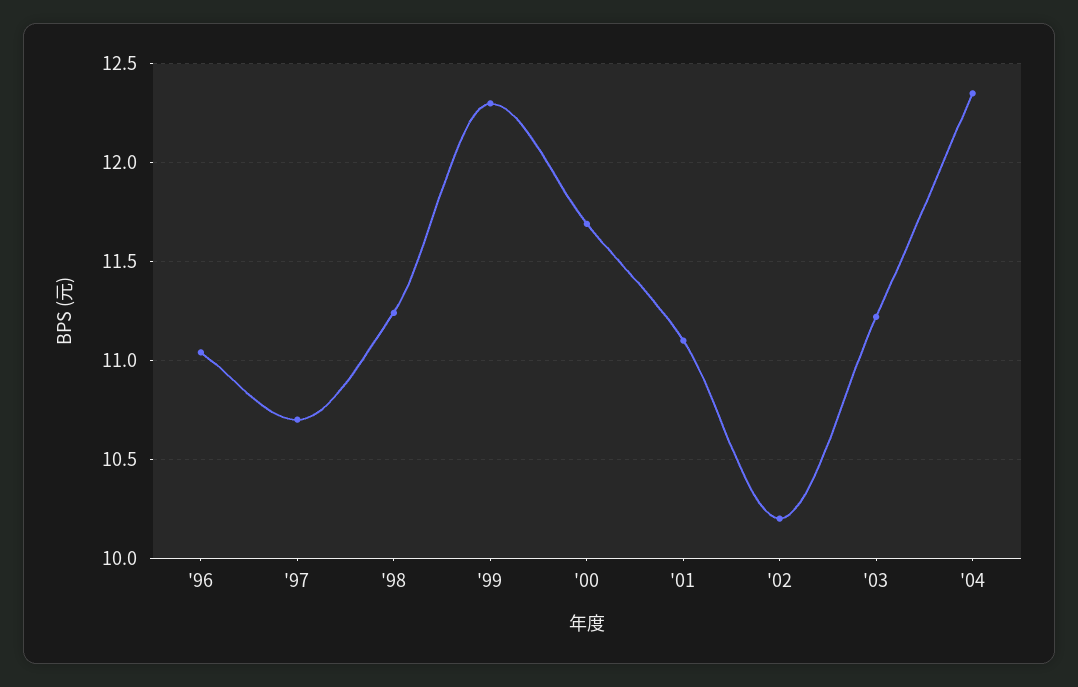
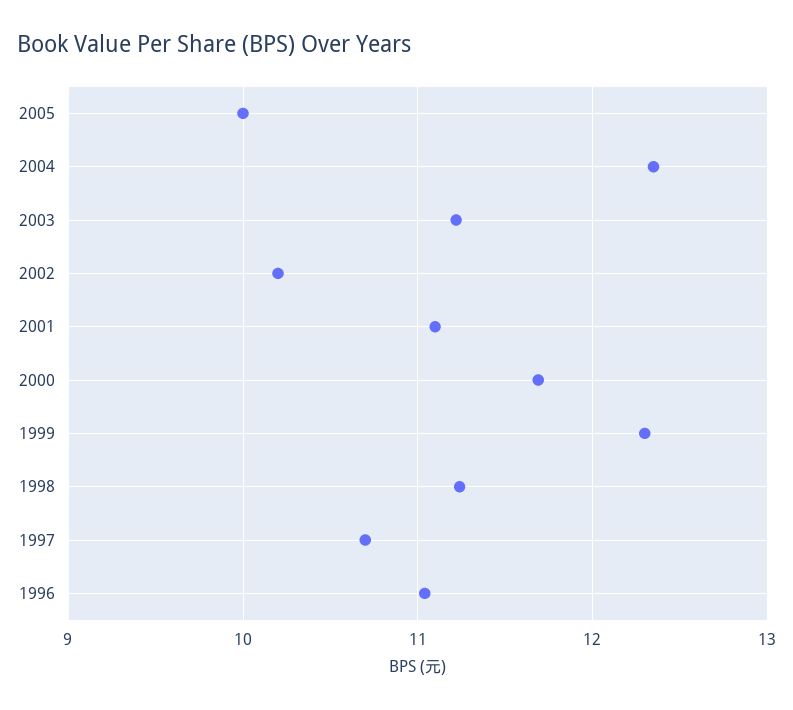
2005: none -> 10

